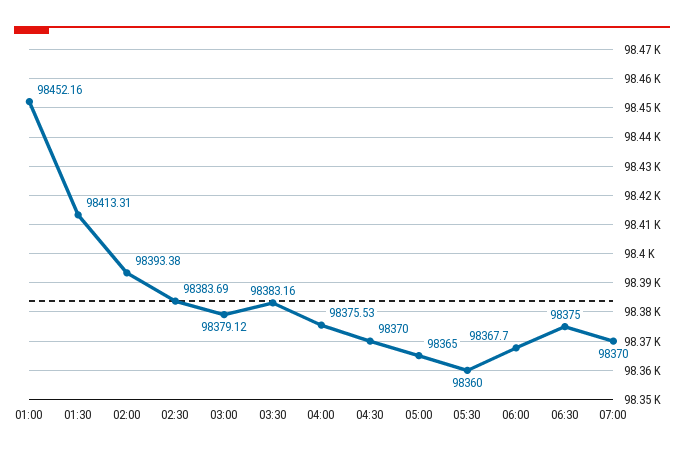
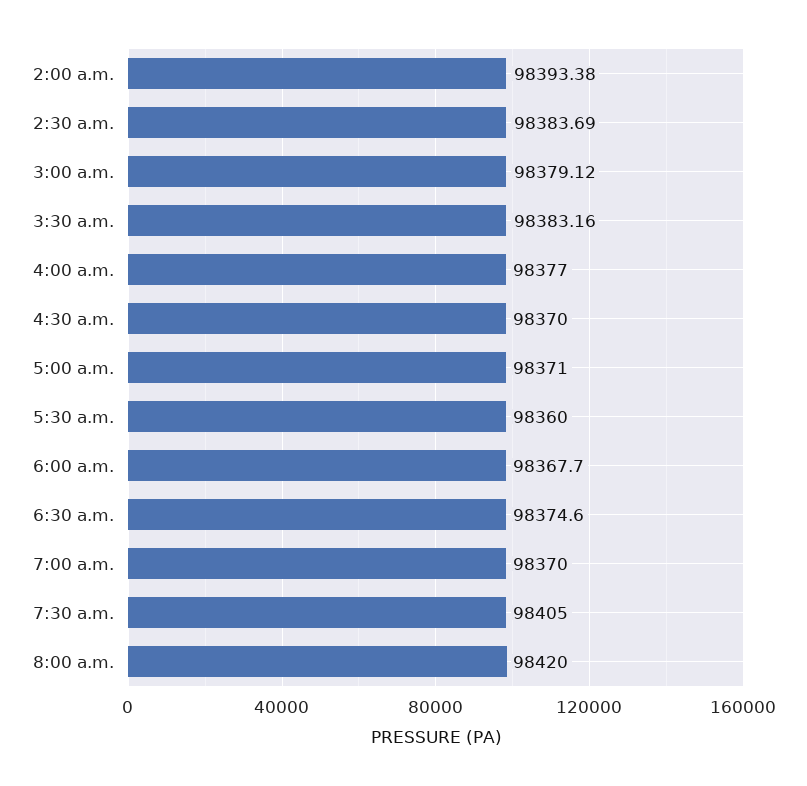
01:00: 98452.16 -> none
01:30: 98413.31 -> none
04:00: 98375.53 -> 98377
05:00: 98365 -> 98371
06:30: 98375 -> 98374.6
7:30 a.m.: none -> 98405
8:00 a.m.: none -> 98420

